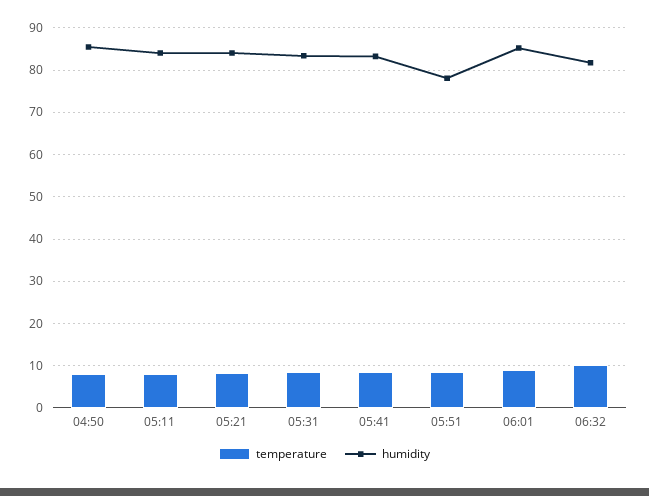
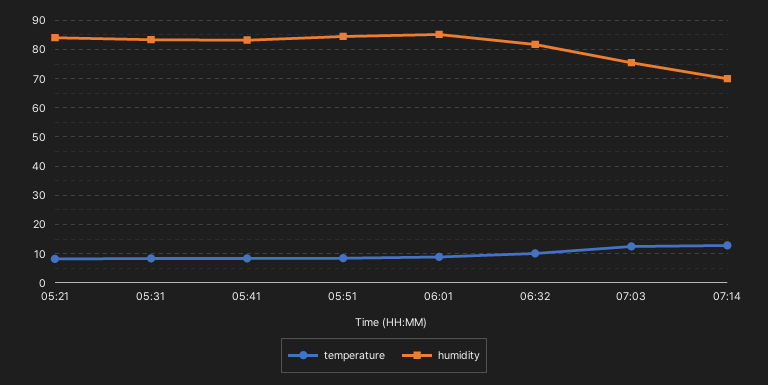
temperature, 04:50: 8 -> none
humidity, 04:50: 86 -> none
temperature, 05:11: 8 -> none
humidity, 05:11: 84 -> none
humidity, 05:51: 78 -> 85
temperature, 07:03: none -> 12.5
humidity, 07:03: none -> 75
temperature, 07:14: none -> 12.5
humidity, 07:14: none -> 70

